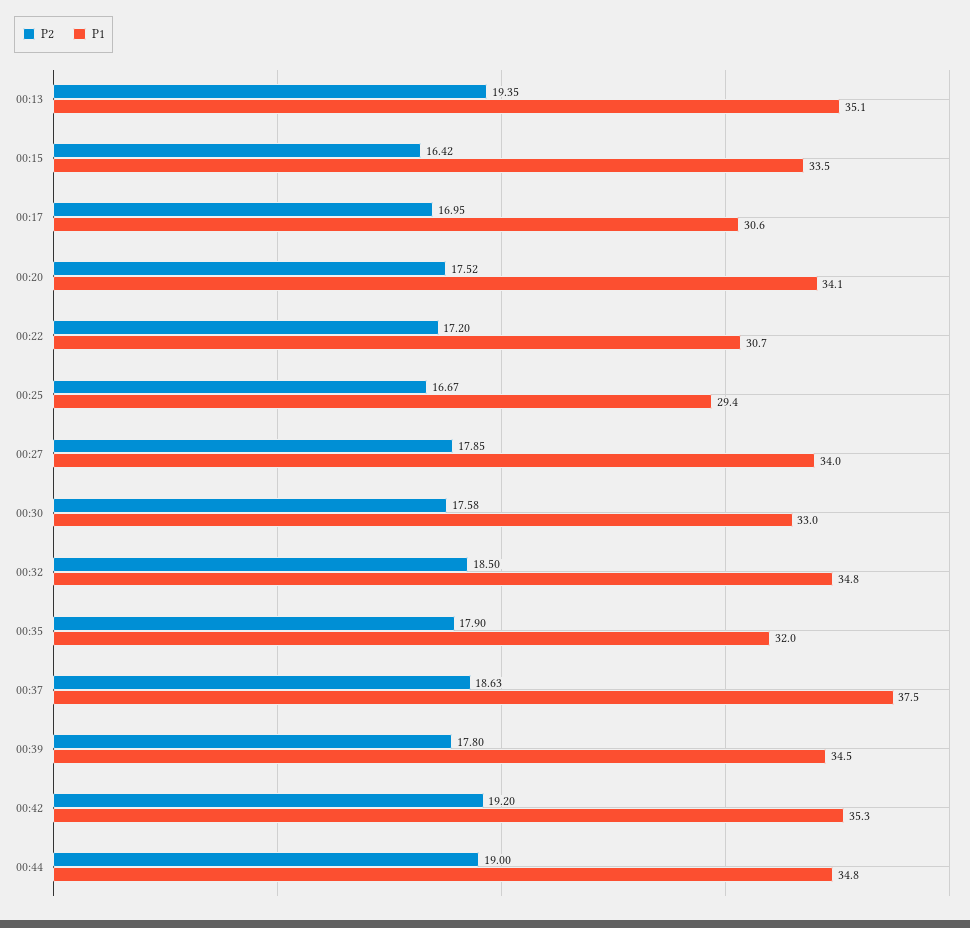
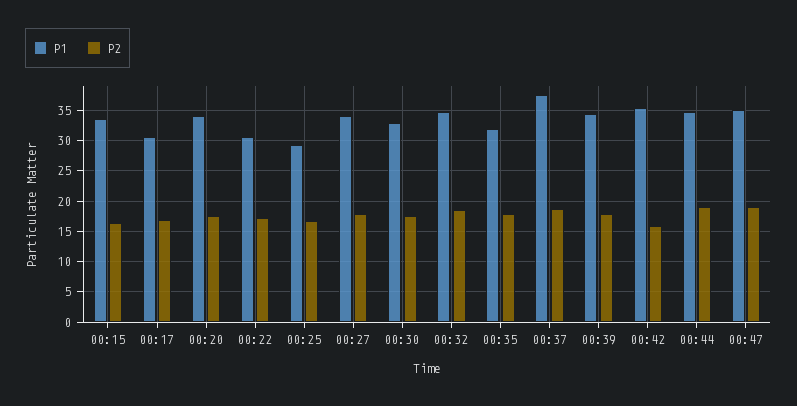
P2, 00:13: 19.35 -> none
P1, 00:13: 35.1 -> none
P2, 00:42: 19.2 -> 16
P1, 00:47: none -> 35
P2, 00:47: none -> 19

